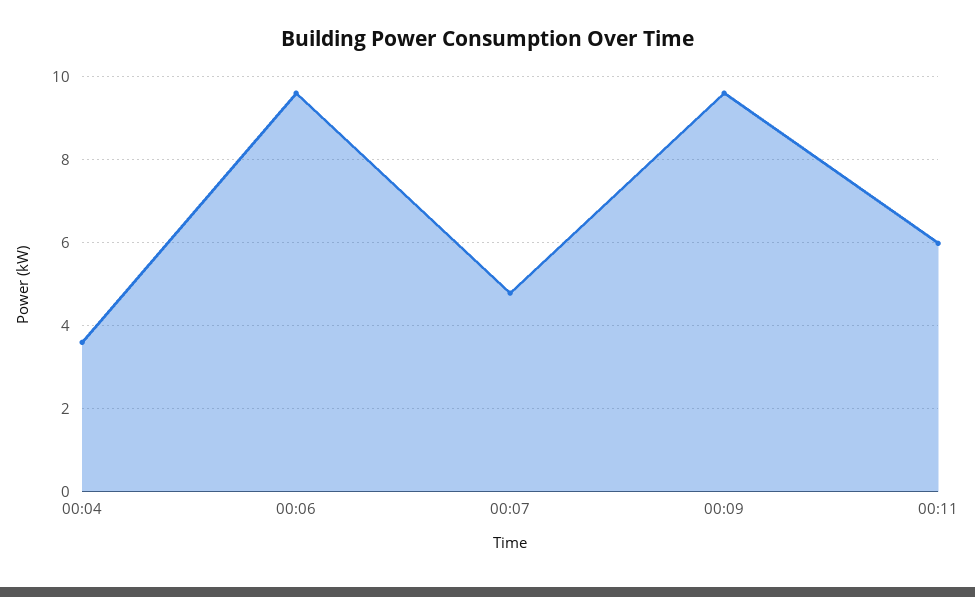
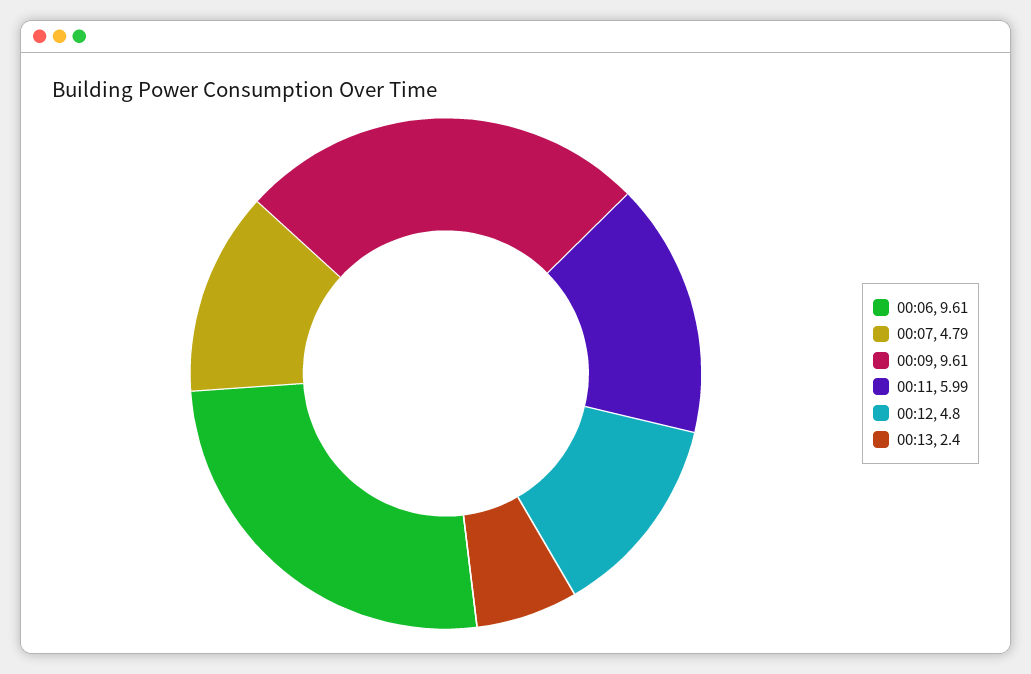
00:04: 3.6 -> none
00:12: none -> 4.8
00:13: none -> 2.4

